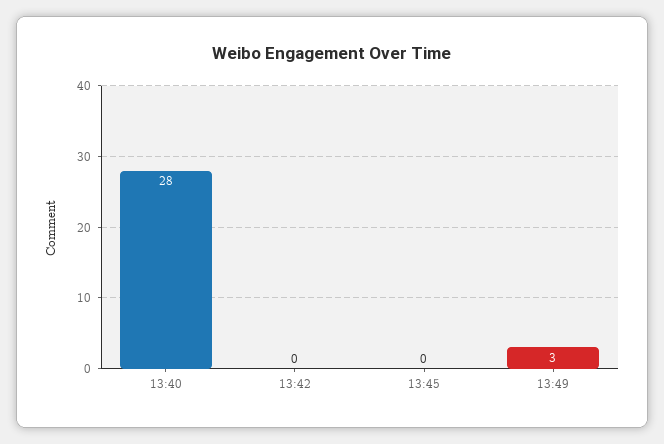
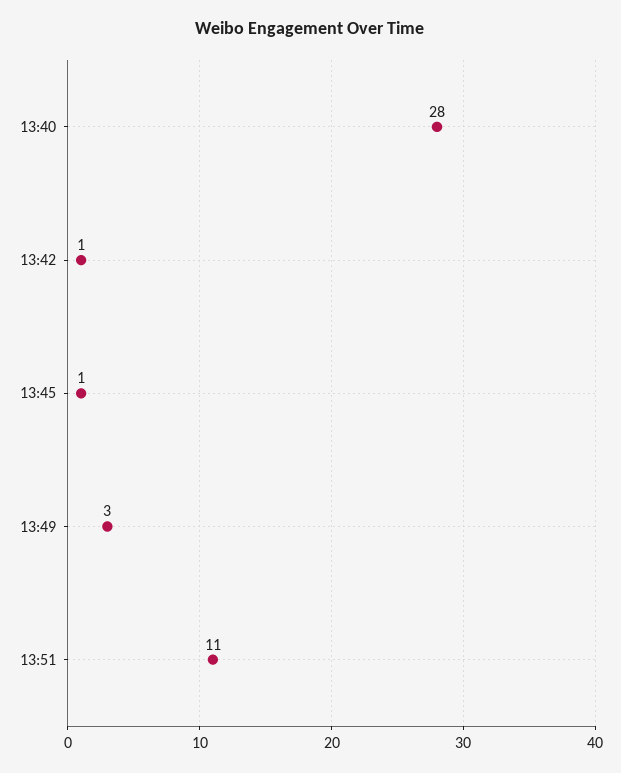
13:42: 0 -> 1
13:45: 0 -> 1
13:51: none -> 11

